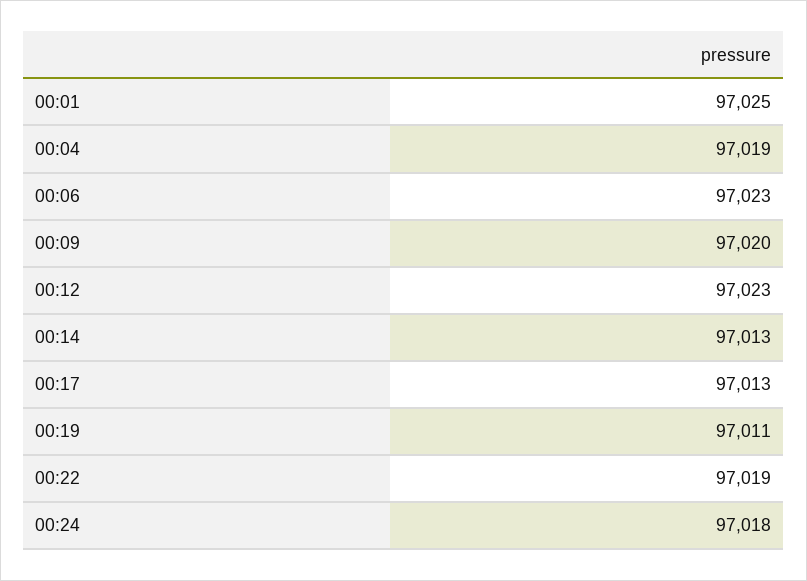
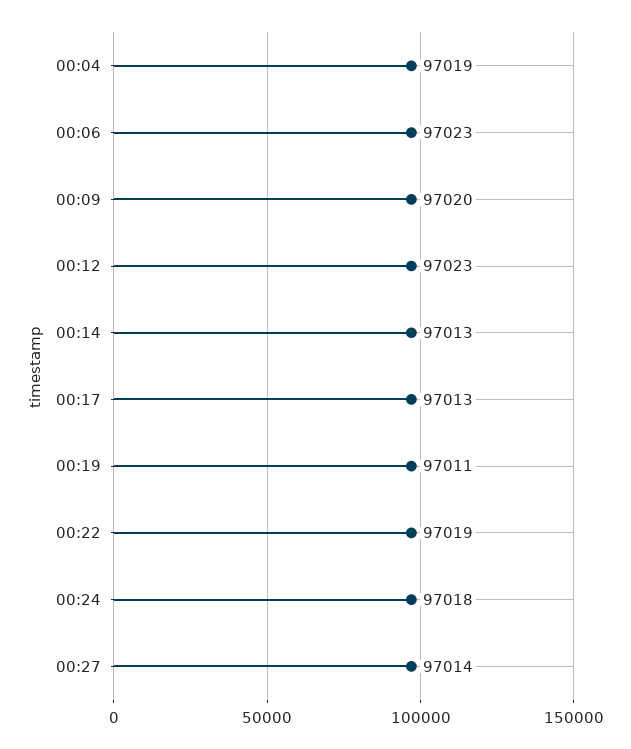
00:01: 97025 -> none
00:27: none -> 97014

